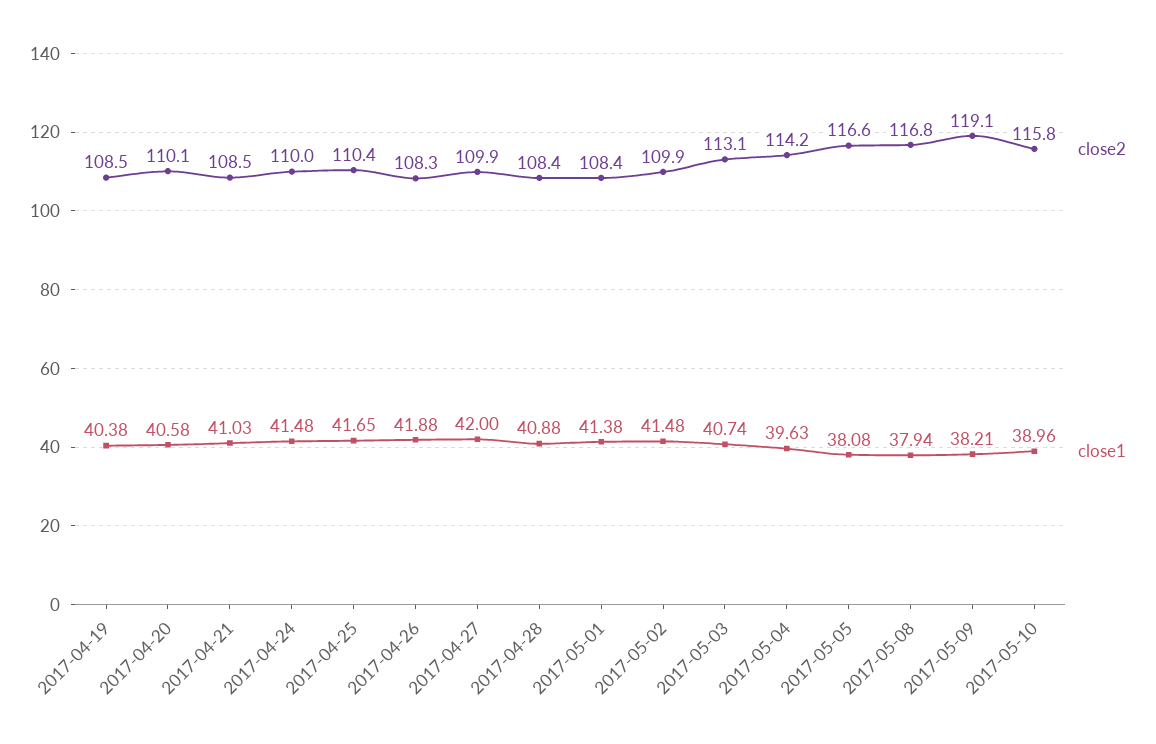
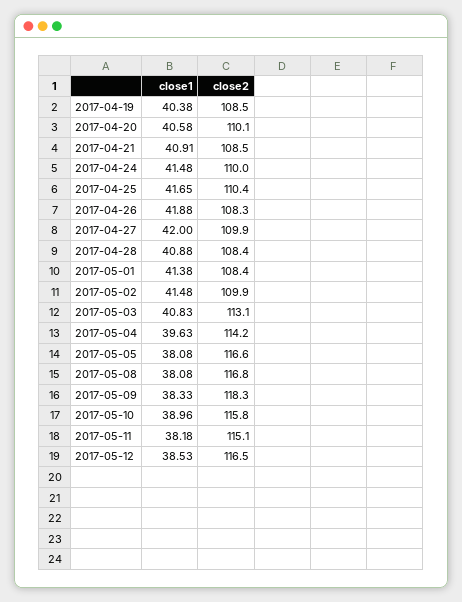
close1, 2017-04-21: 41.03 -> 40.91
close1, 2017-05-03: 40.74 -> 40.83
close1, 2017-05-08: 37.94 -> 38.08
close2, 2017-05-09: 119.1 -> 118.3
close1, 2017-05-09: 38.21 -> 38.33
close1, 2017-05-11: none -> 38.18
close2, 2017-05-11: none -> 115.1
close1, 2017-05-12: none -> 38.53
close2, 2017-05-12: none -> 116.5

